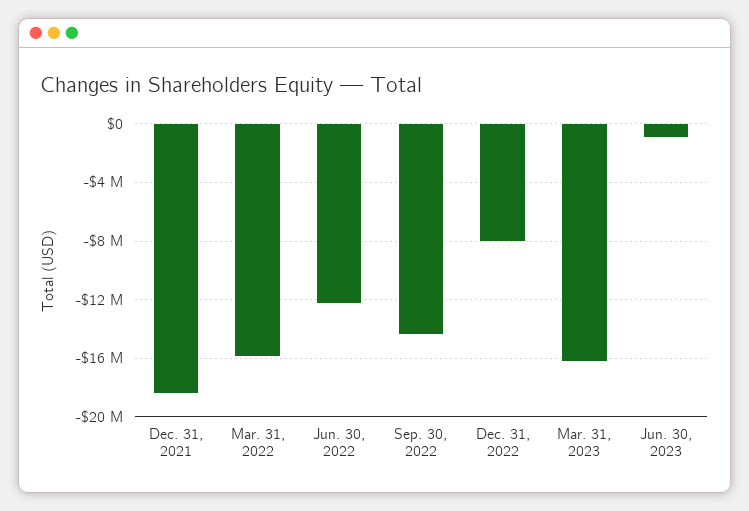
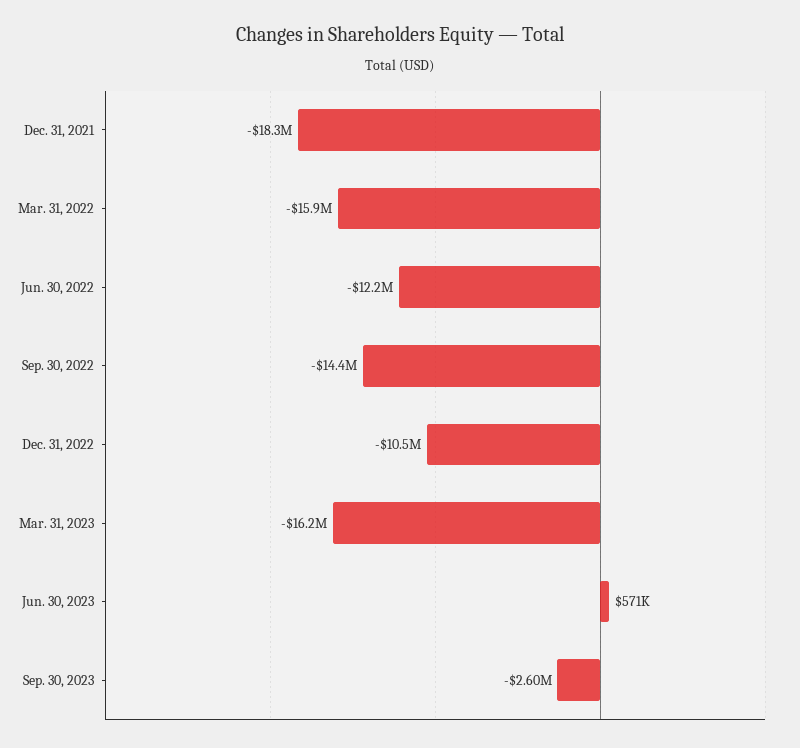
Dec. 31, 2022: -8000000 -> -10500000
Jun. 30, 2023: -1000000 -> 571000
Sep. 30, 2023: none -> -2600000

